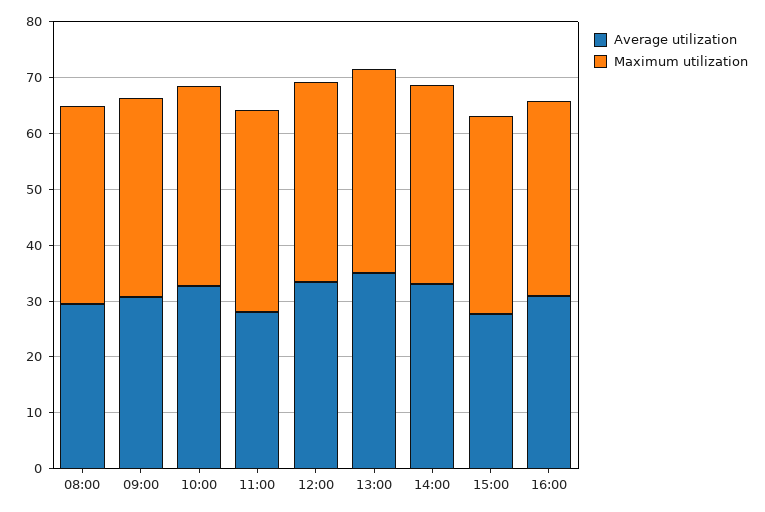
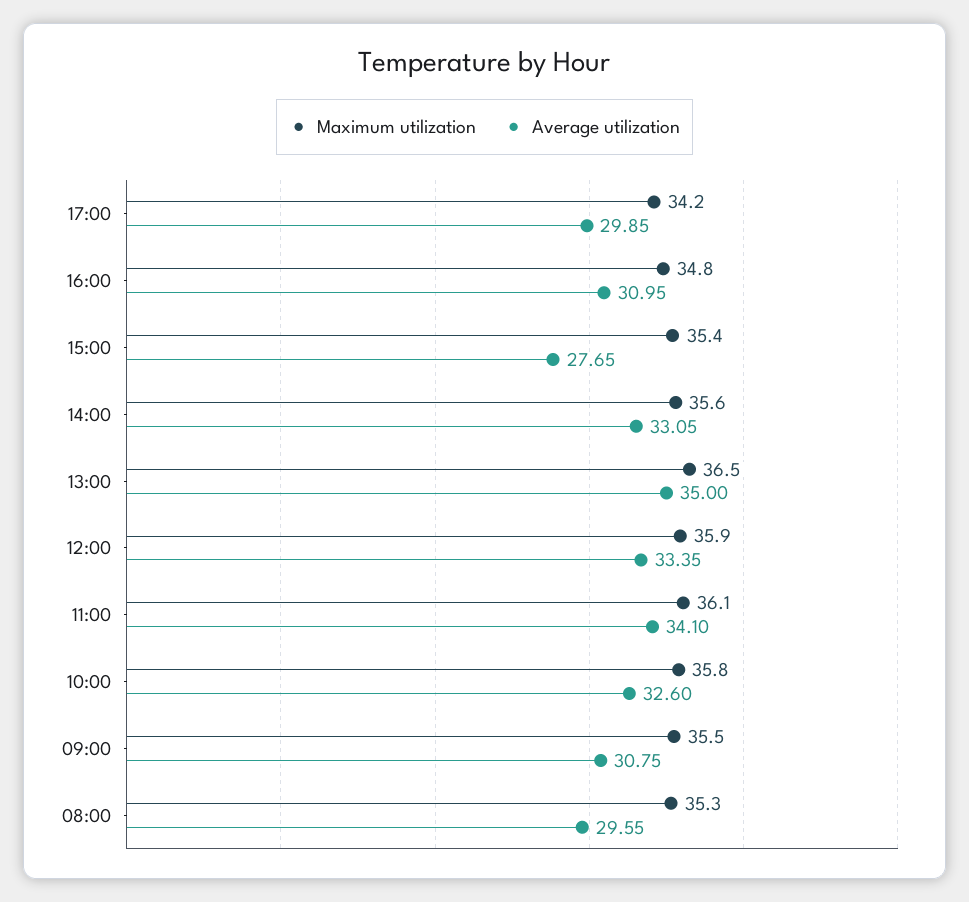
Average utilization, 11:00: 28 -> 34.1
Maximum utilization, 17:00: none -> 34.2
Average utilization, 17:00: none -> 29.85

